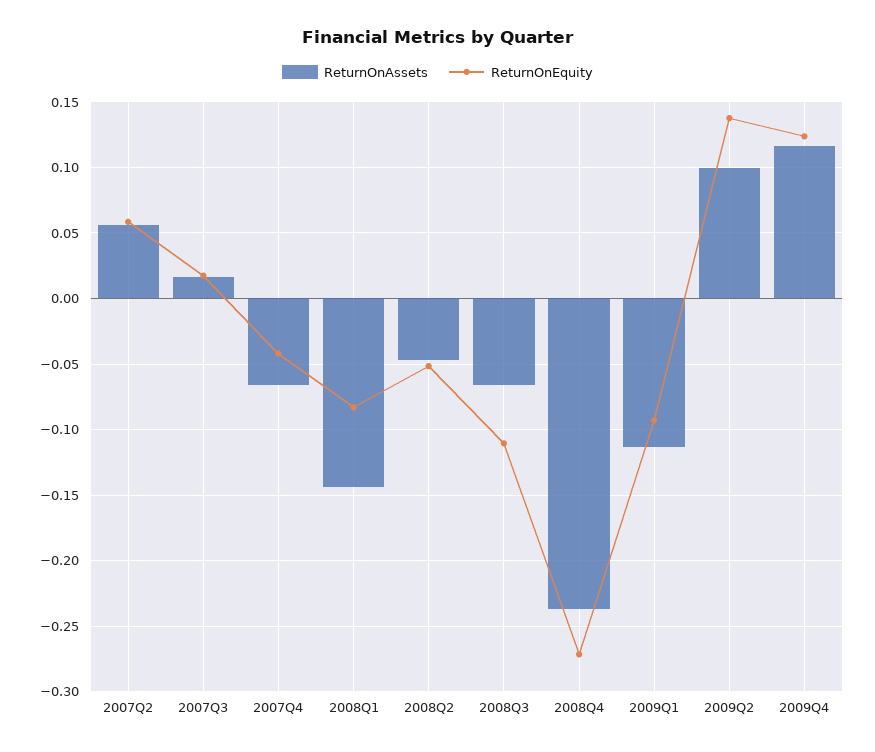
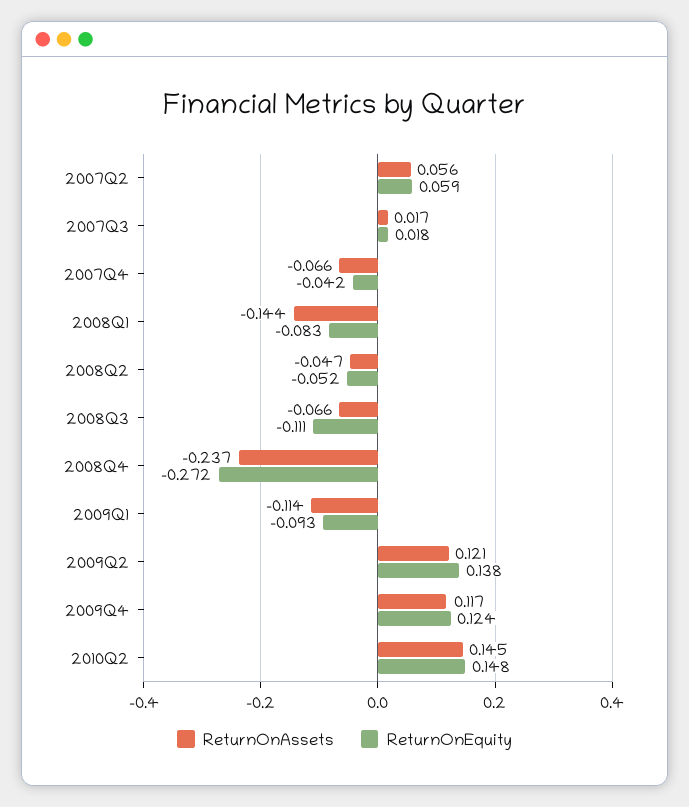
ReturnOnAssets, 2009Q2: 0.1 -> 0.121
ReturnOnAssets, 2010Q2: none -> 0.145
ReturnOnEquity, 2010Q2: none -> 0.148

